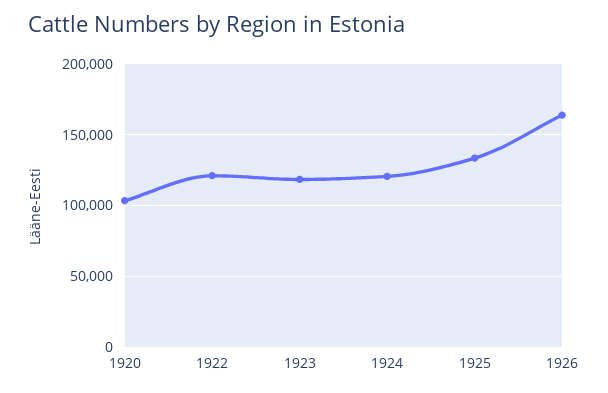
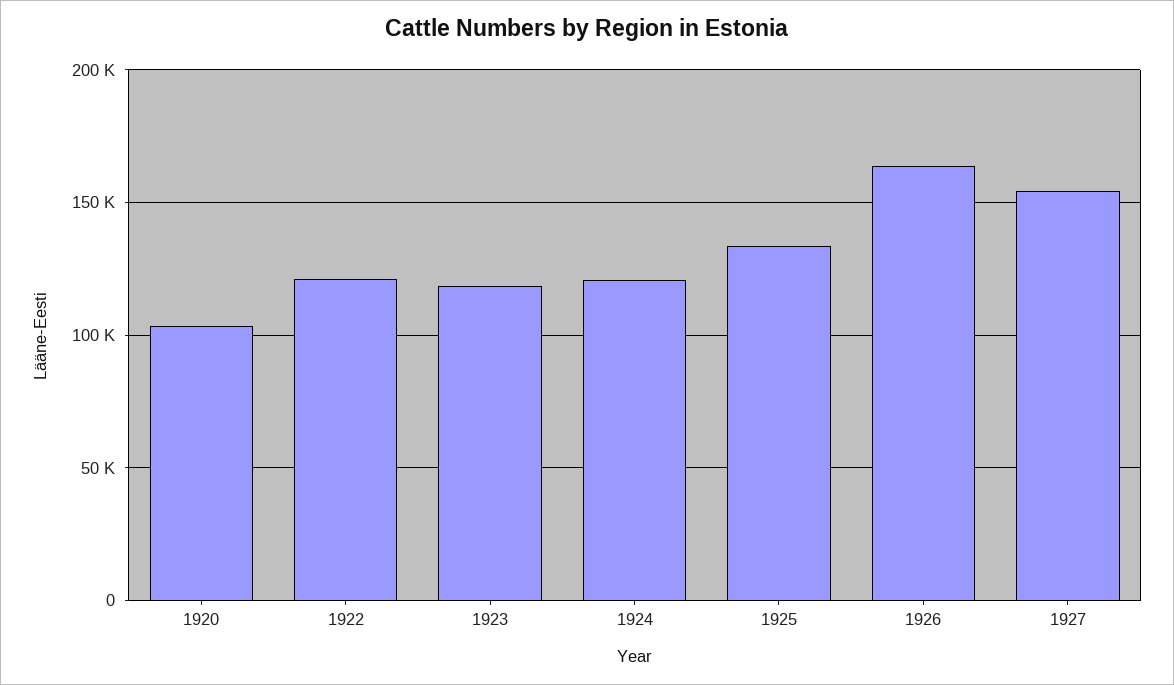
1927: none -> 155000

